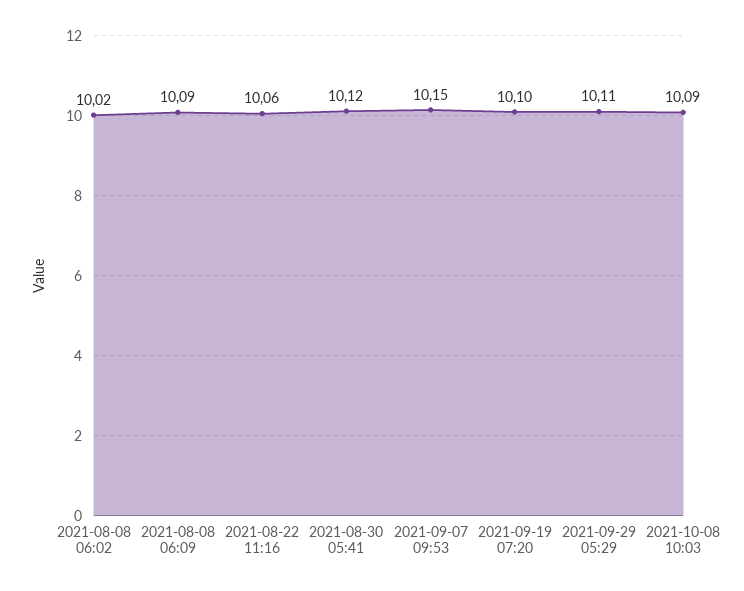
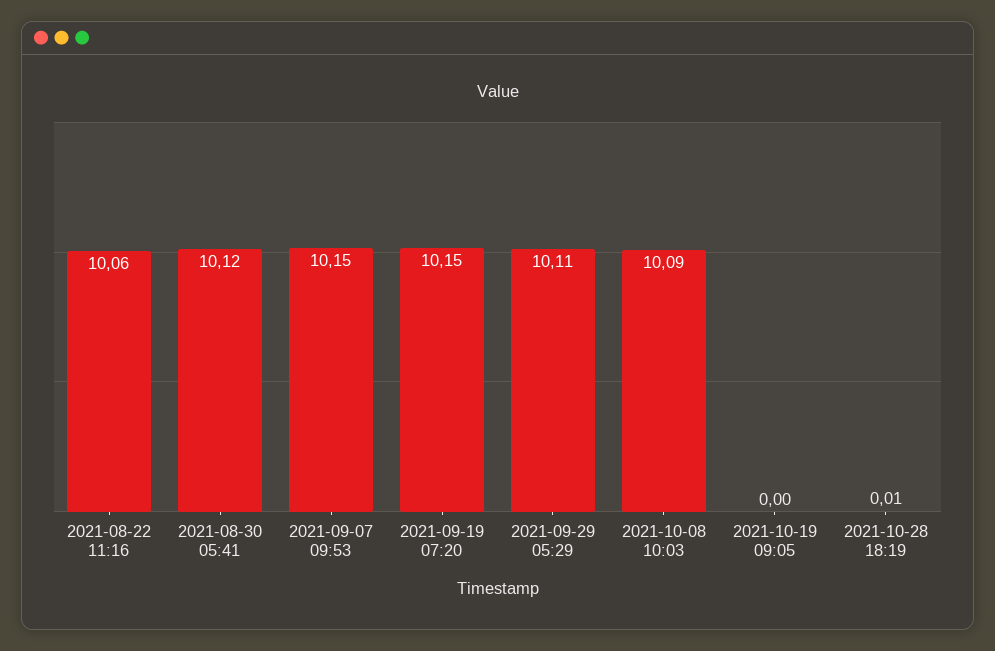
2021-08-08 06:02: 10.02 -> none
2021-08-08 06:09: 10.09 -> none
2021-09-19 07:20: 10.1 -> 10.15
2021-10-19 09:05: none -> 0
2021-10-28 18:19: none -> 0.01

